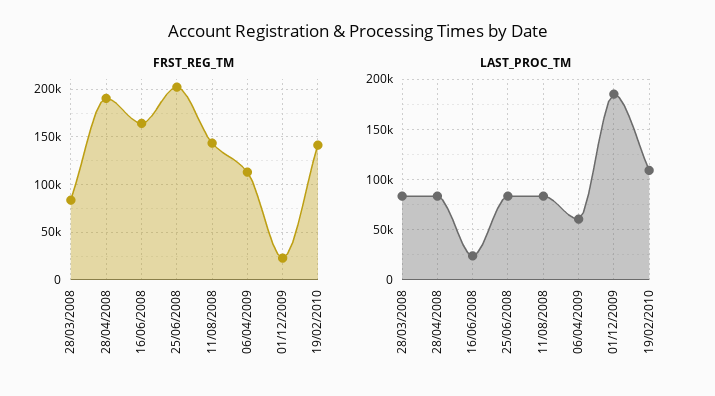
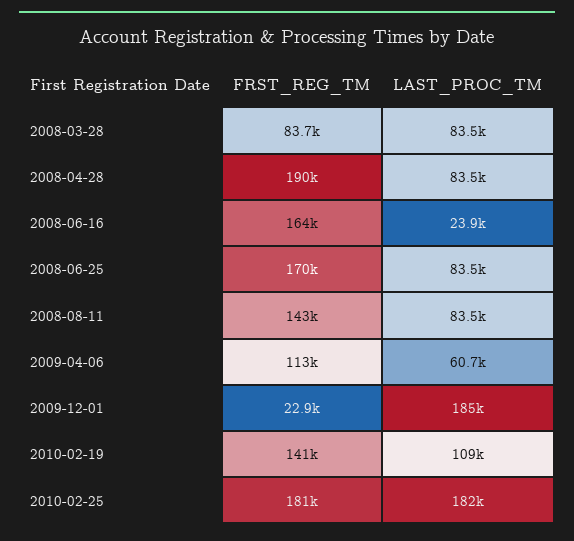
FRST_REG_TM, 25/06/2008: 200000 -> 170000
FRST_REG_TM, 2010-02-25: none -> 181000
LAST_PROC_TM, 2010-02-25: none -> 182000

